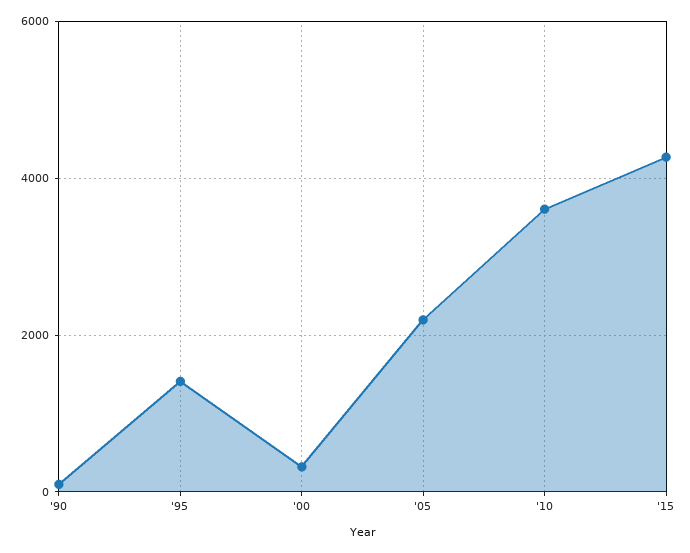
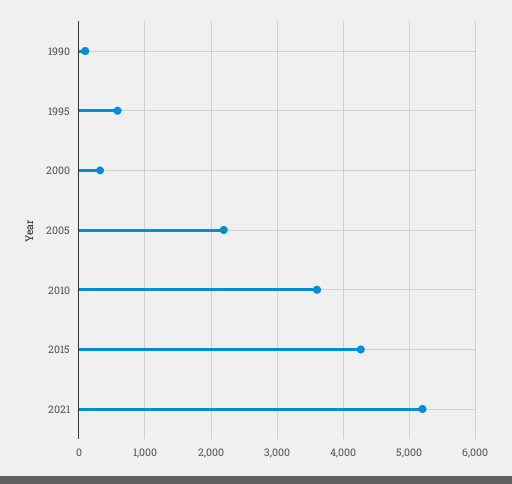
'95: 1400 -> 600
2021: none -> 5200

